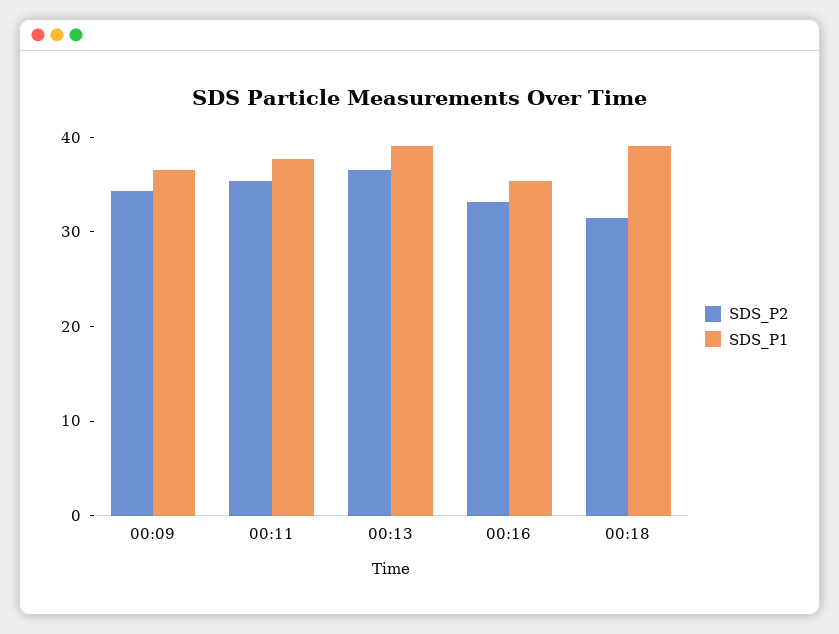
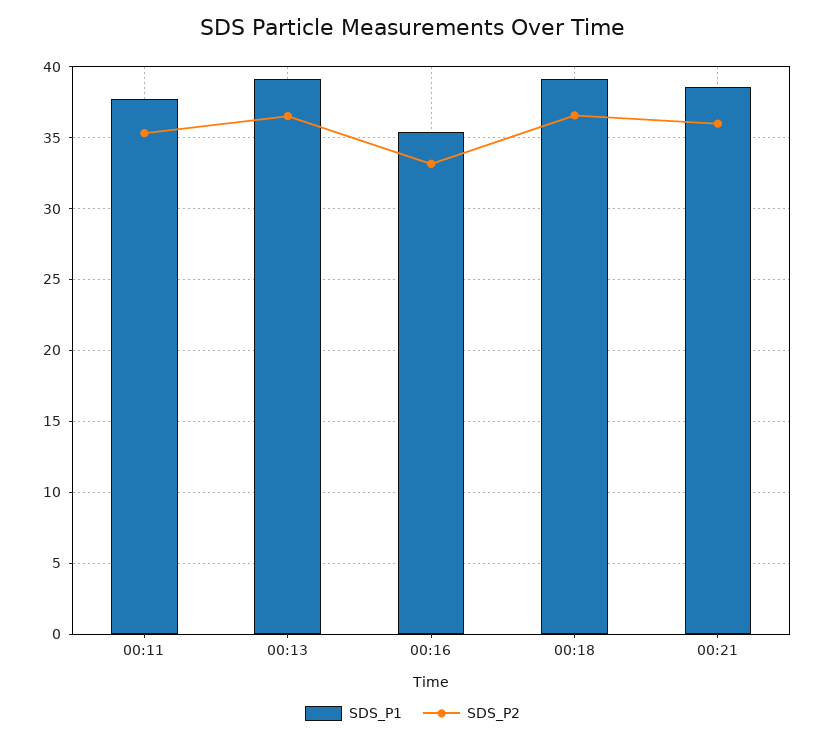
SDS_P2, 00:09: 34 -> none
SDS_P1, 00:09: 36 -> none
SDS_P2, 00:18: 32 -> 36.5
SDS_P1, 00:21: none -> 38.5
SDS_P2, 00:21: none -> 36

